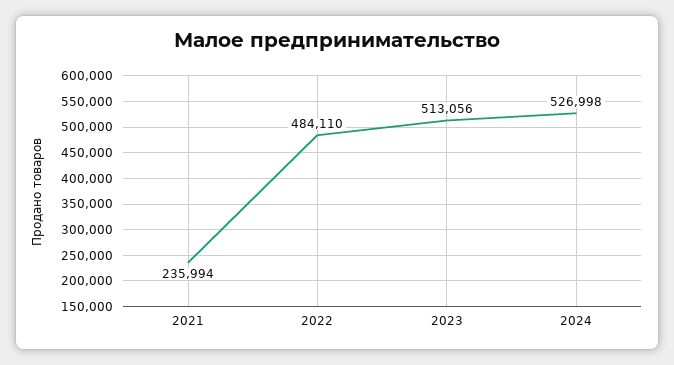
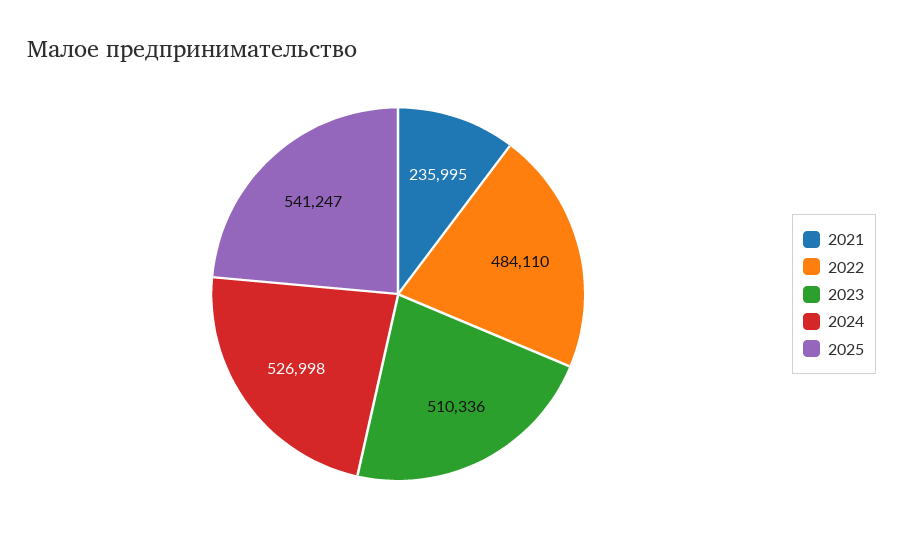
2021: 235994 -> 235995
2023: 513056 -> 510336
2025: none -> 541247

